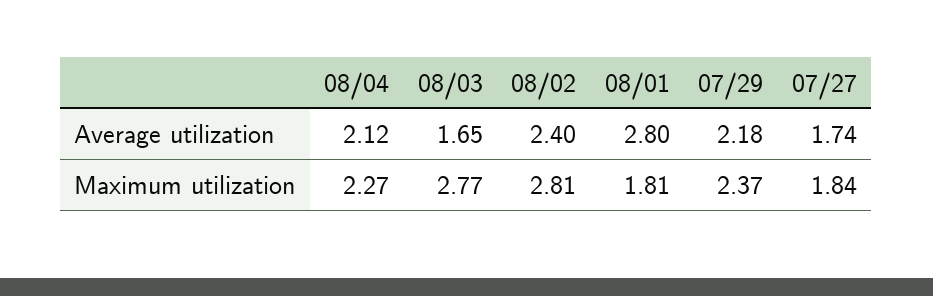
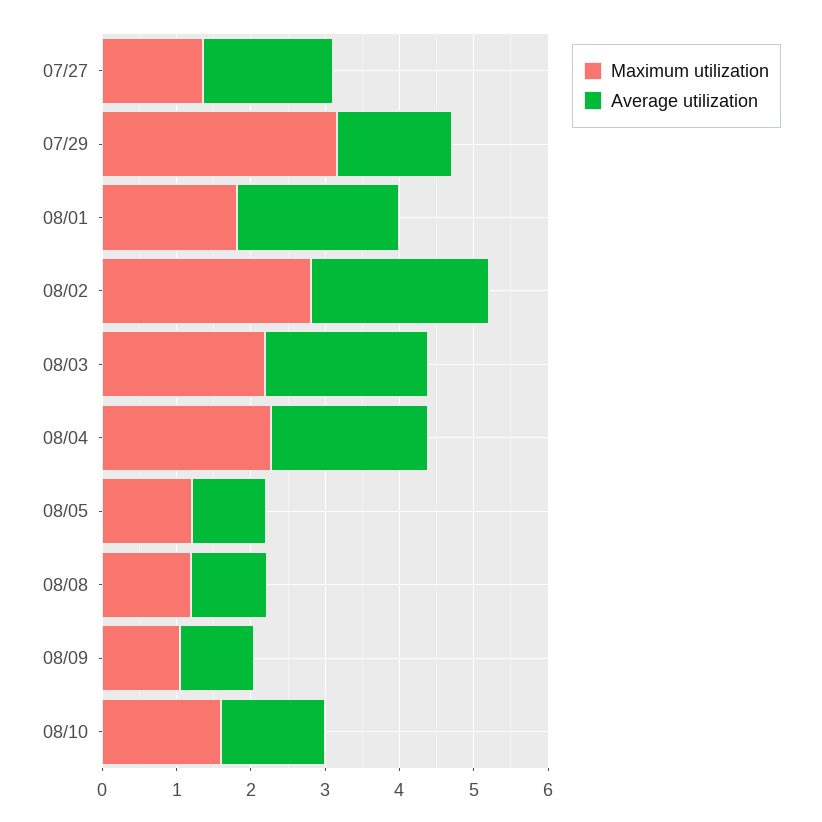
Average utilization, 08/03: 1.65 -> 2.2
Average utilization, 08/01: 2.8 -> 2.2
Average utilization, 07/29: 2.18 -> 1.6
Maximum utilization, 08/03: 2.77 -> 2.2
Maximum utilization, 07/29: 2.37 -> 3.2
Maximum utilization, 07/27: 1.84 -> 1.4
Maximum utilization, 08/05: none -> 1.2
Average utilization, 08/05: none -> 1
Maximum utilization, 08/08: none -> 1.2
Average utilization, 08/08: none -> 1
Maximum utilization, 08/09: none -> 1
Average utilization, 08/09: none -> 1
Maximum utilization, 08/10: none -> 1.6
Average utilization, 08/10: none -> 1.4

